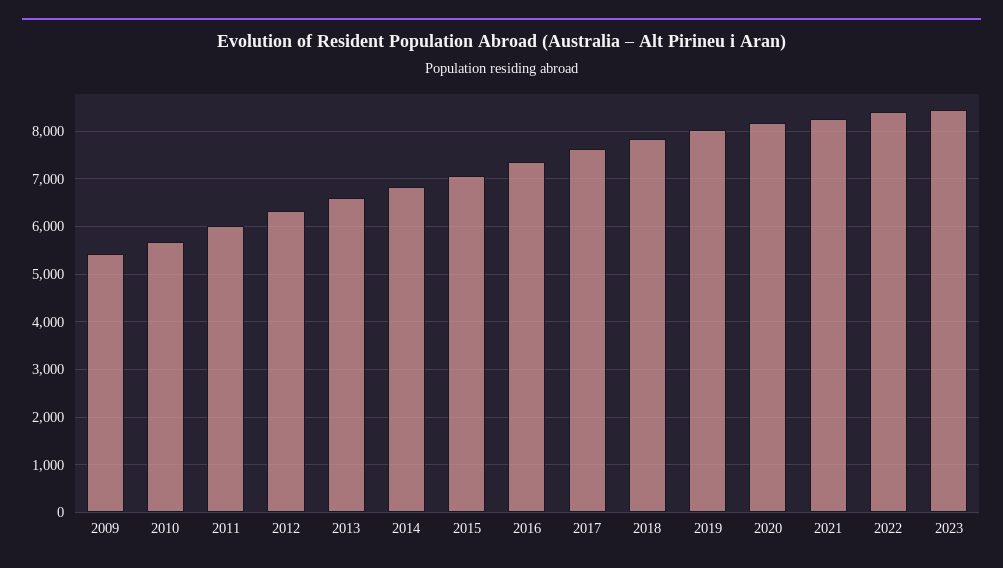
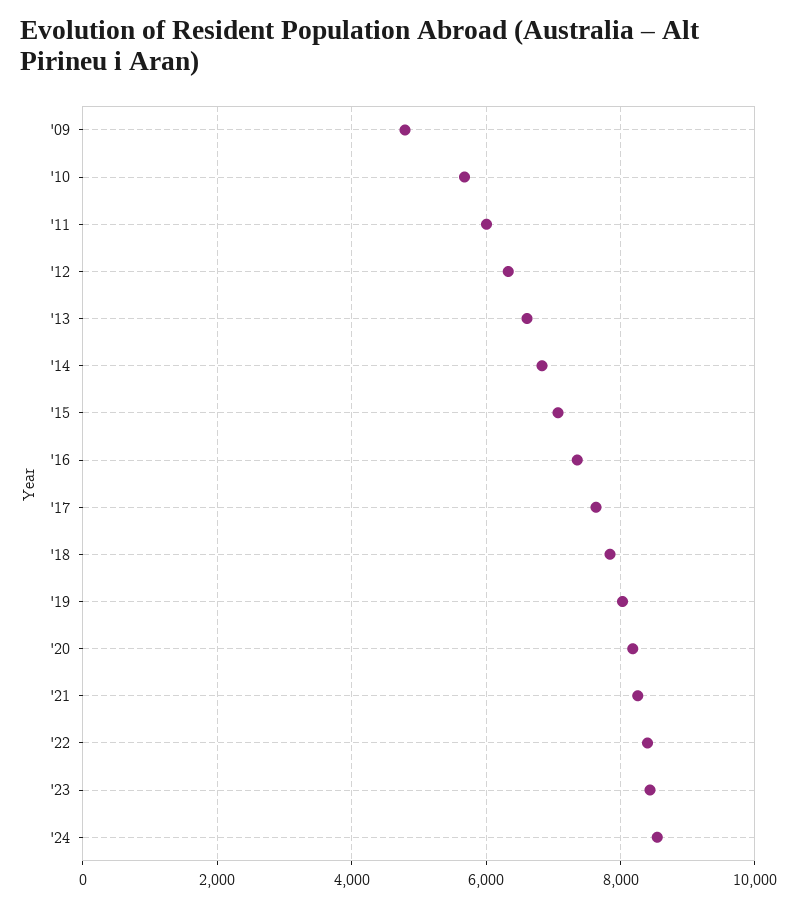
2009: 5400 -> 4800
'24: none -> 8600

